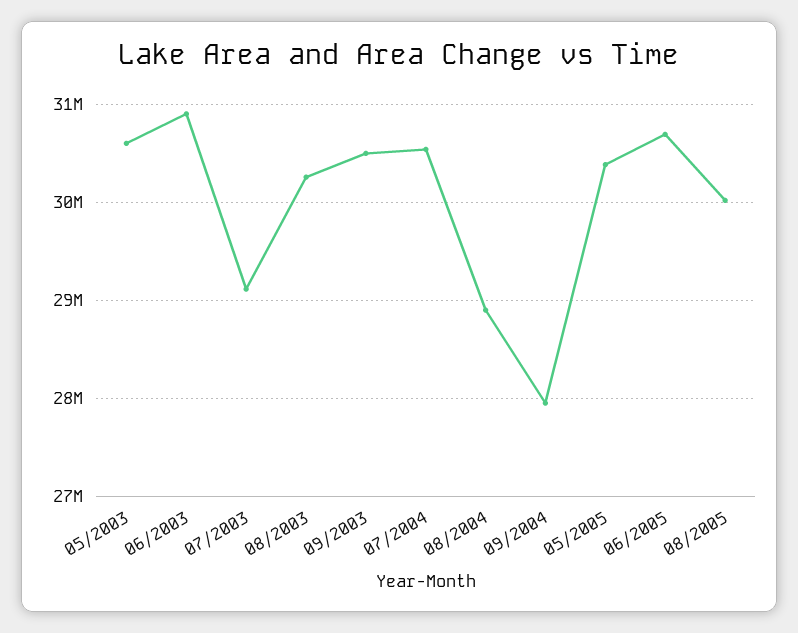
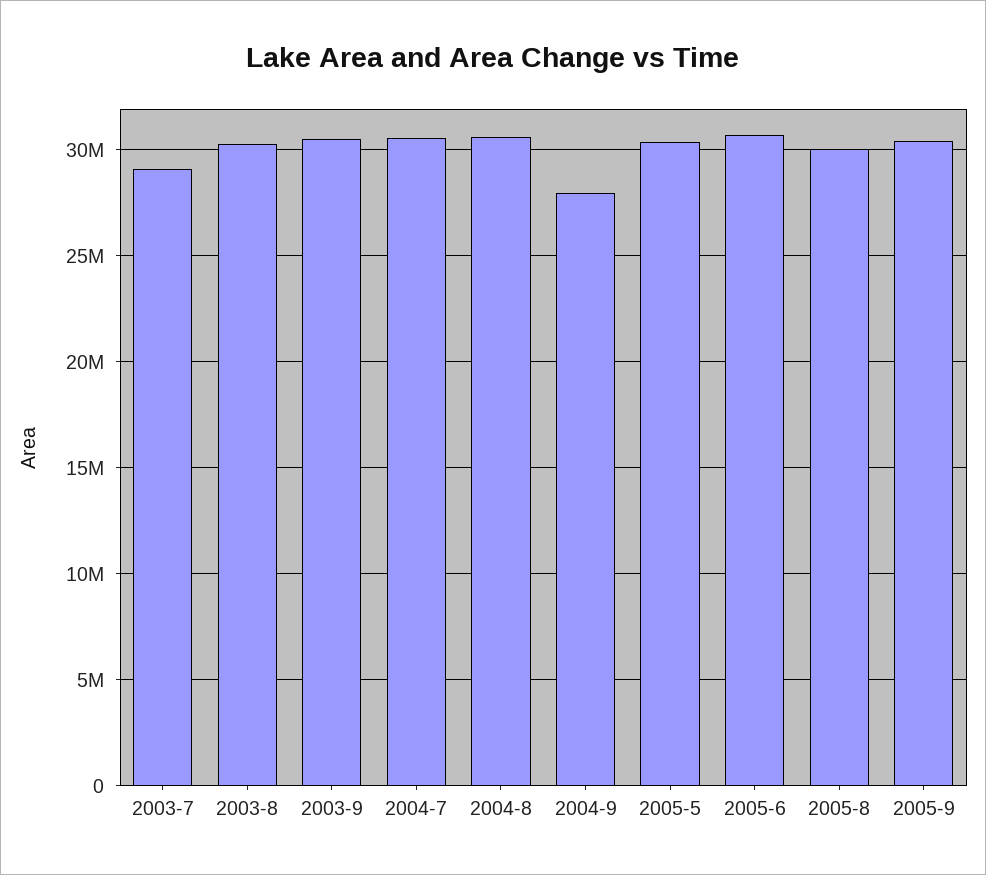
05/2003: 30600000 -> none
06/2003: 30900000 -> none
08/2004: 28900000 -> 30500000
2005-9: none -> 30500000

